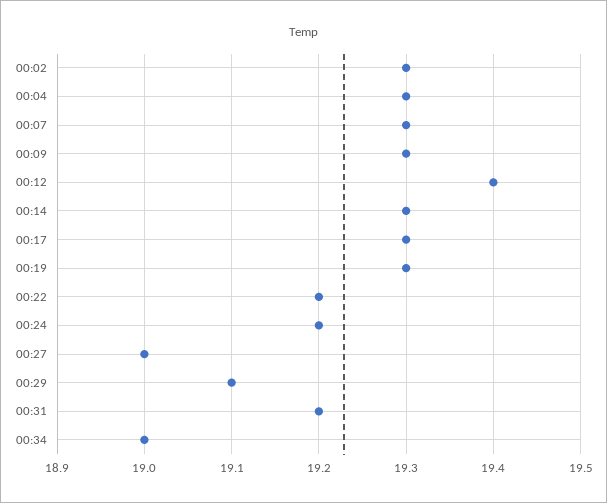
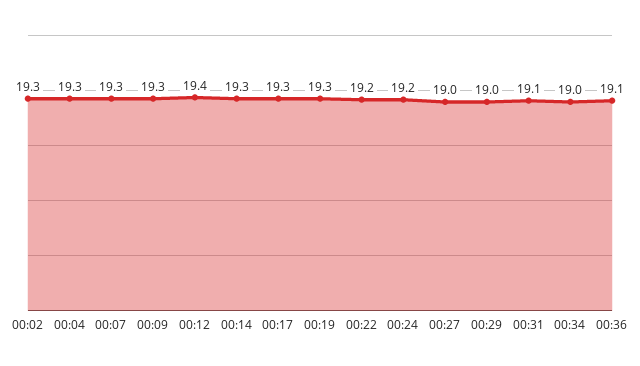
00:29: 19.1 -> 19
00:31: 19.2 -> 19.1
00:36: none -> 19.1

